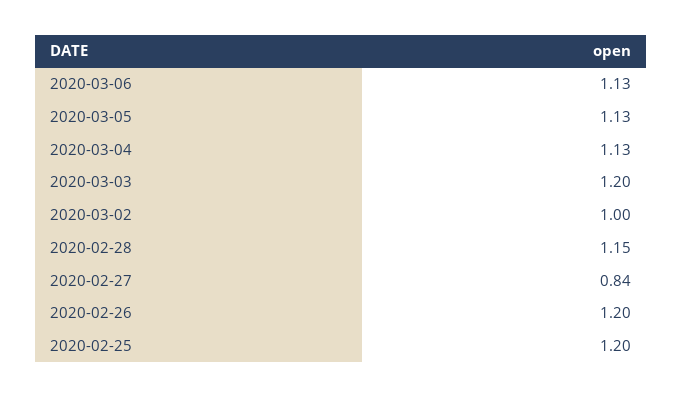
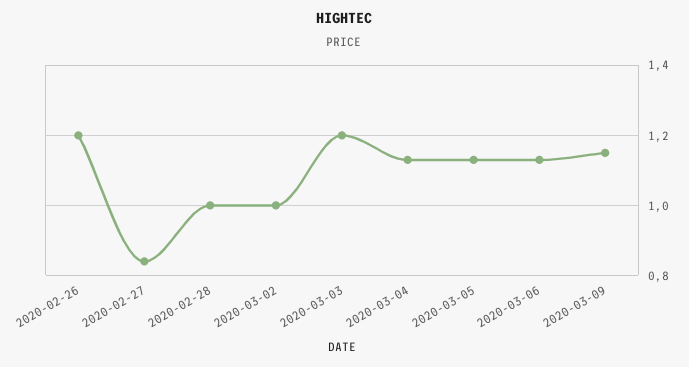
2020-02-28: 1.15 -> 1
2020-02-25: 1.2 -> none
2020-03-09: none -> 1.15

